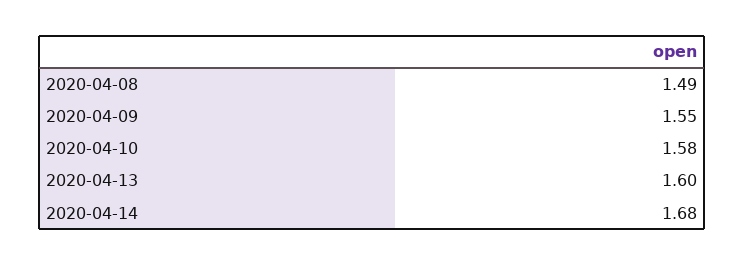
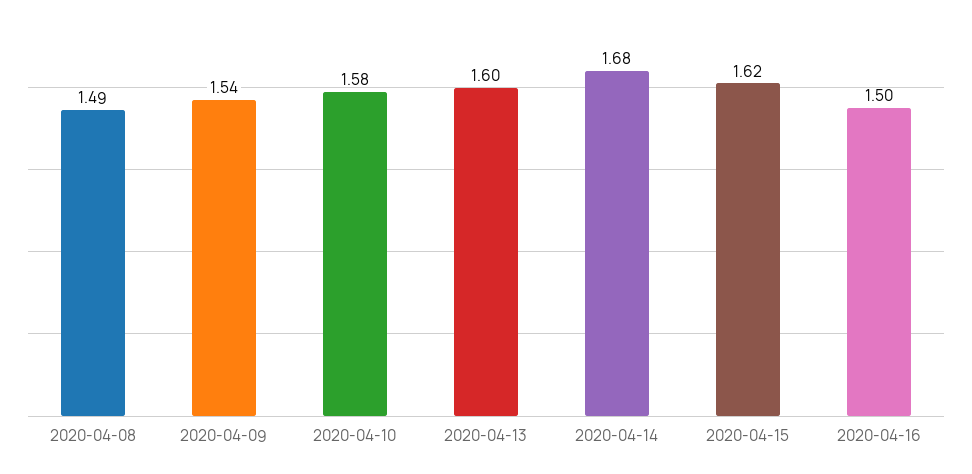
2020-04-09: 1.55 -> 1.54
2020-04-15: none -> 1.62
2020-04-16: none -> 1.5

